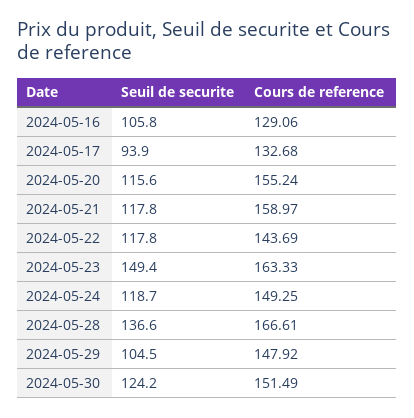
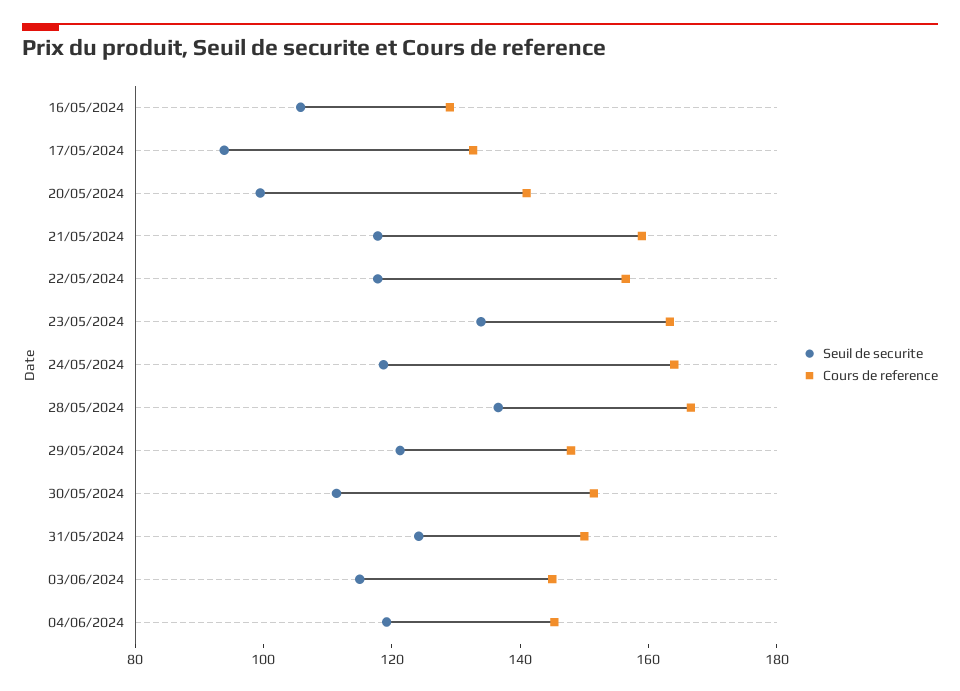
Seuil de securite, 2024-05-20: 115.6 -> 100
Cours de reference, 2024-05-20: 155.24 -> 140
Cours de reference, 2024-05-22: 143.69 -> 155
Seuil de securite, 2024-05-23: 149.4 -> 135
Cours de reference, 2024-05-24: 149.25 -> 165
Seuil de securite, 2024-05-29: 104.5 -> 120
Seuil de securite, 2024-05-30: 124.2 -> 110
Seuil de securite, 31/05/2024: none -> 125
Cours de reference, 31/05/2024: none -> 150
Seuil de securite, 03/06/2024: none -> 115
Cours de reference, 03/06/2024: none -> 145
Seuil de securite, 04/06/2024: none -> 120
Cours de reference, 04/06/2024: none -> 145

